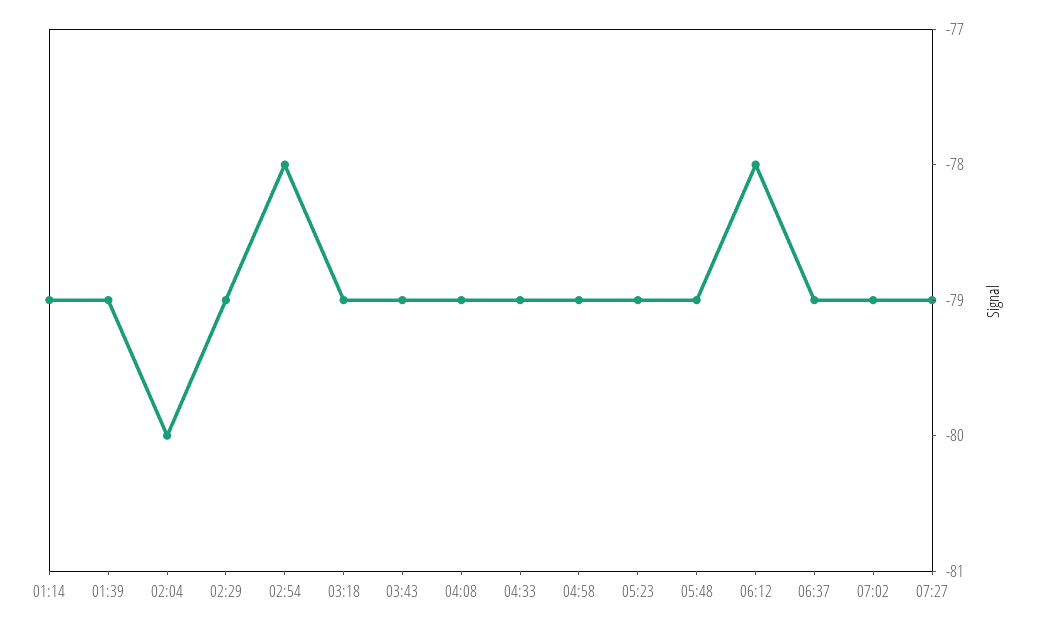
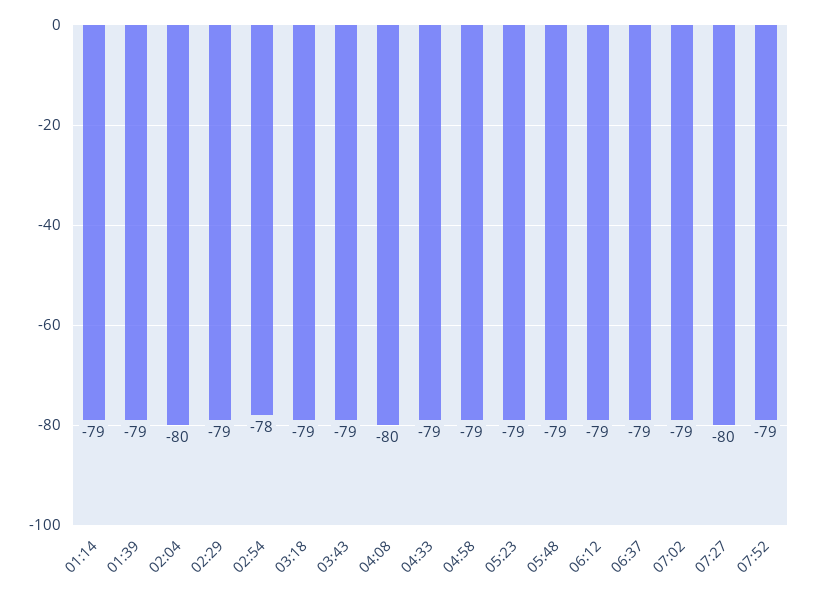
04:08: -79 -> -80
06:12: -78 -> -79
07:27: -79 -> -80
07:52: none -> -79

